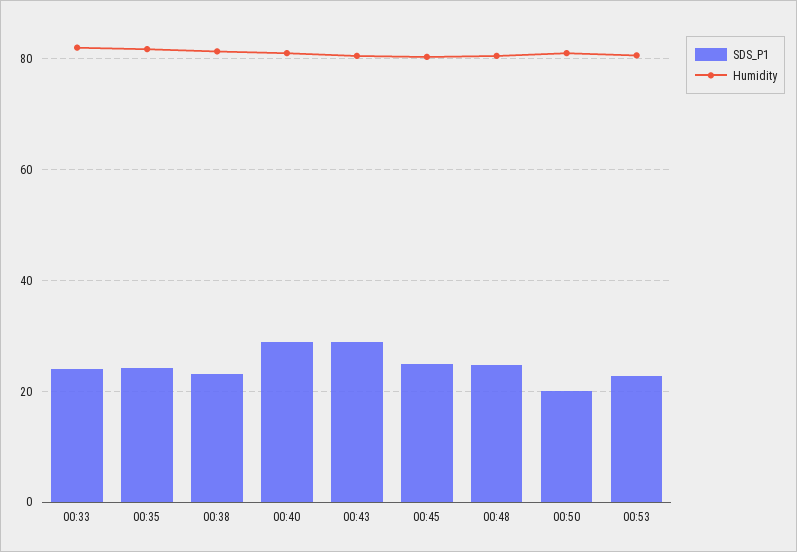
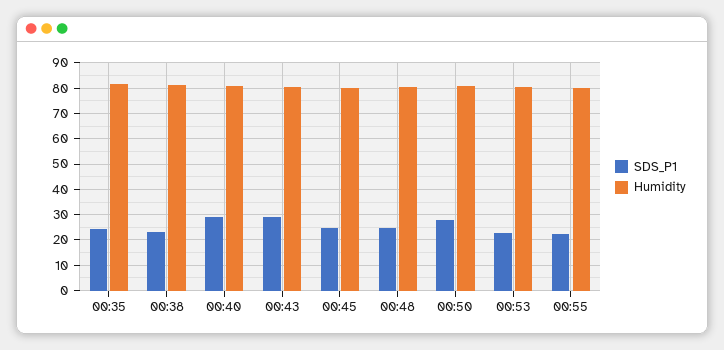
SDS_P1, 00:33: 24 -> none
Humidity, 00:33: 82 -> none
SDS_P1, 00:50: 20 -> 27.5
SDS_P1, 00:55: none -> 22.5
Humidity, 00:55: none -> 80

